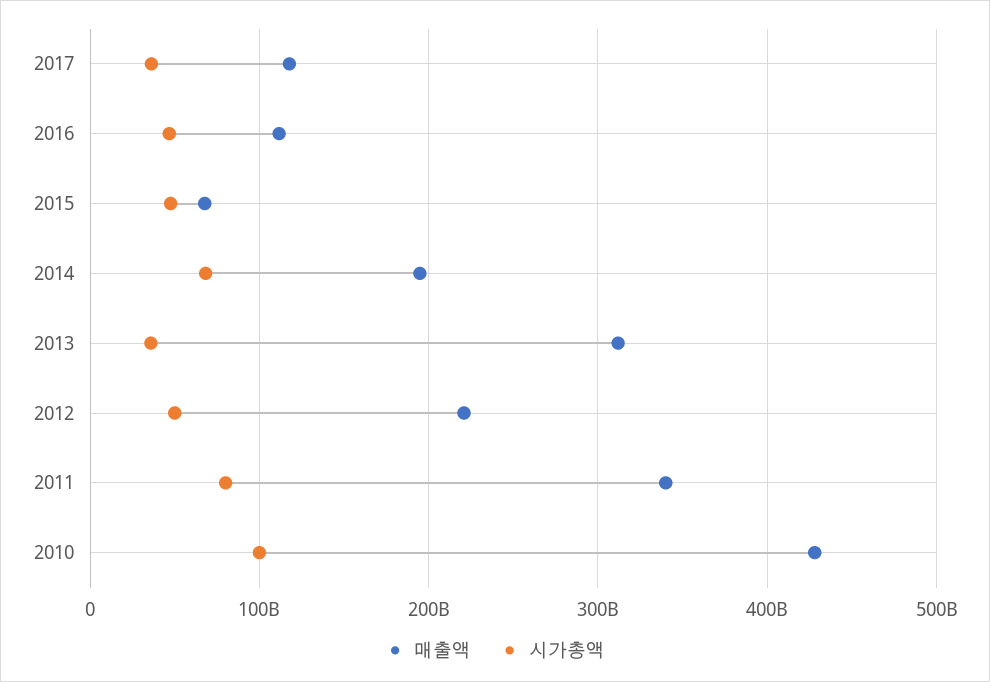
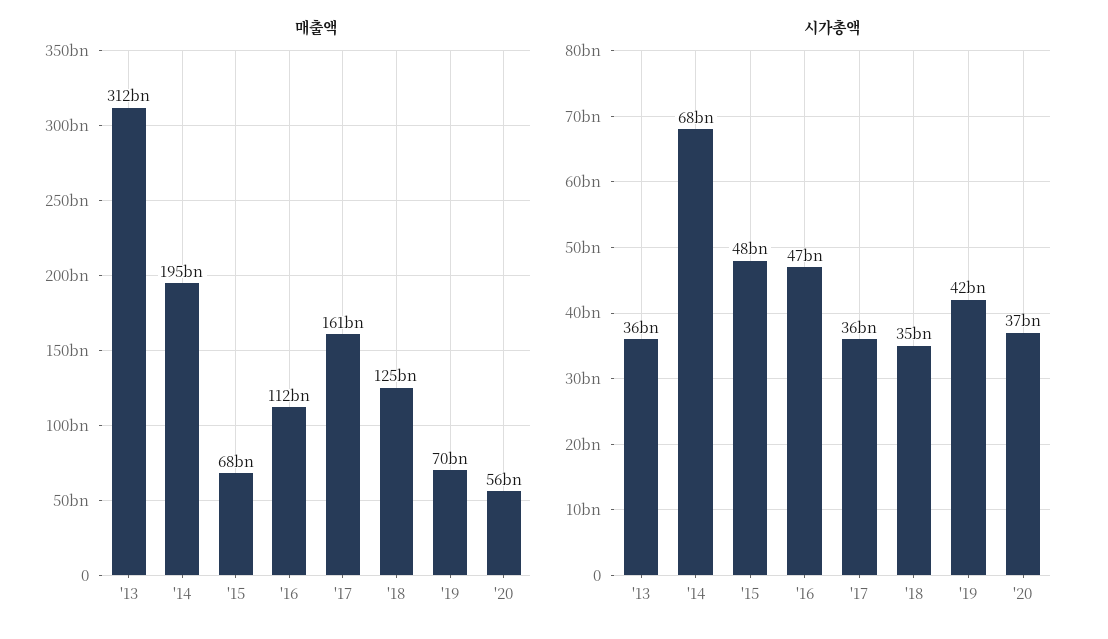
매출액, 2017: 120000000000 -> 161000000000
매출액, 2012: 220000000000 -> none
시가총액, 2012: 50000000000 -> none
매출액, 2011: 340000000000 -> none
시가총액, 2011: 80000000000 -> none
매출액, 2010: 430000000000 -> none
시가총액, 2010: 100000000000 -> none
매출액, '18: none -> 125000000000
매출액, '19: none -> 70000000000
매출액, '20: none -> 56000000000
시가총액, '18: none -> 35000000000
시가총액, '19: none -> 42000000000
시가총액, '20: none -> 37000000000

